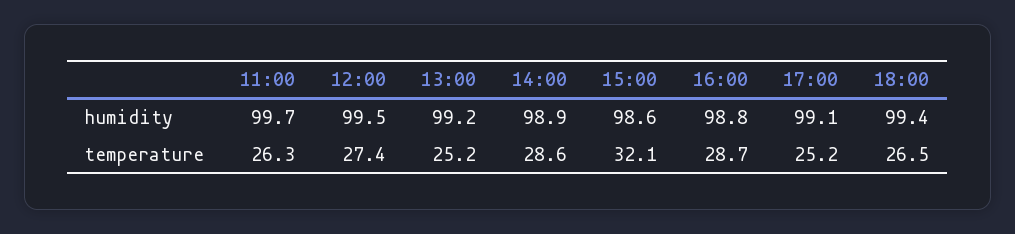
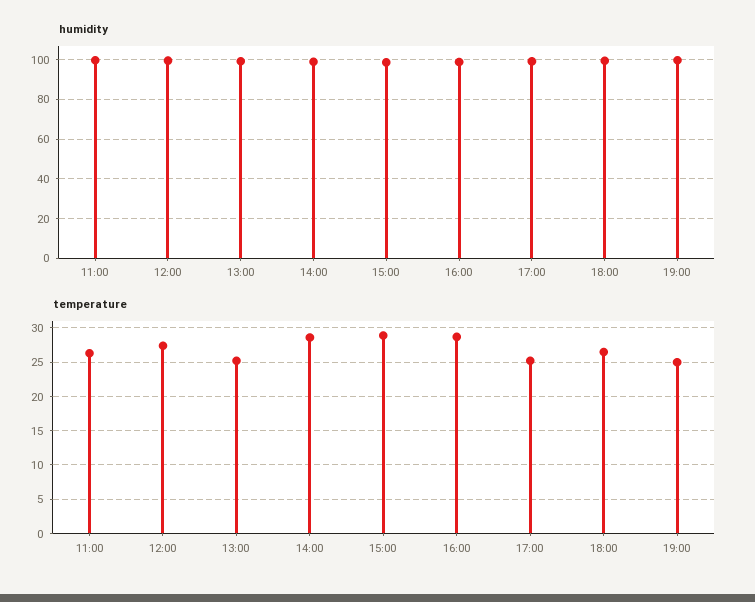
temperature, 15:00: 32.1 -> 29
humidity, 19:00: none -> 100
temperature, 19:00: none -> 25

